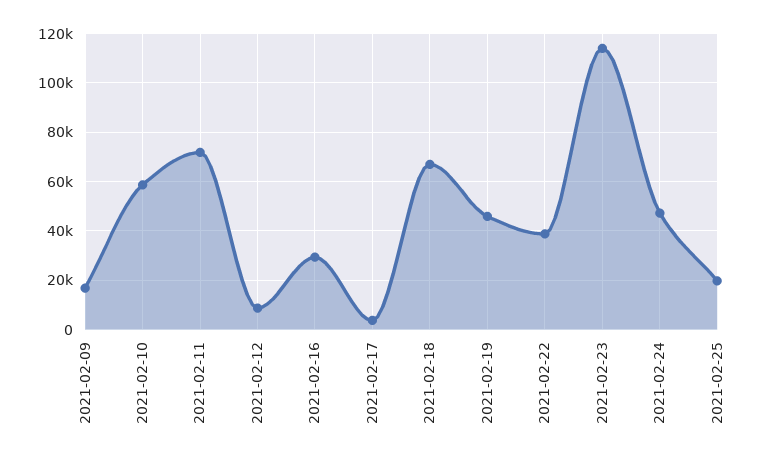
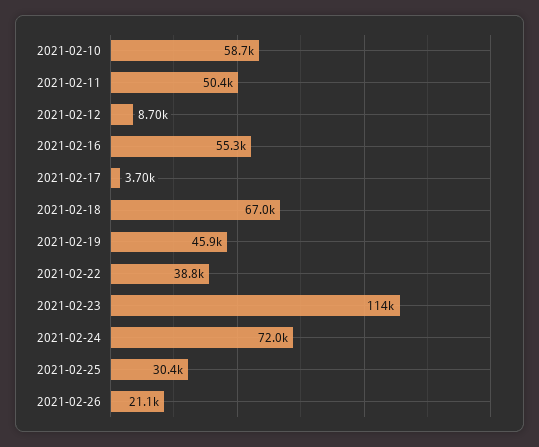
2021-02-09: 17500 -> none
2021-02-11: 72500 -> 50400
2021-02-16: 30000 -> 55300
2021-02-24: 47500 -> 72000
2021-02-25: 20000 -> 30400
2021-02-26: none -> 21100

